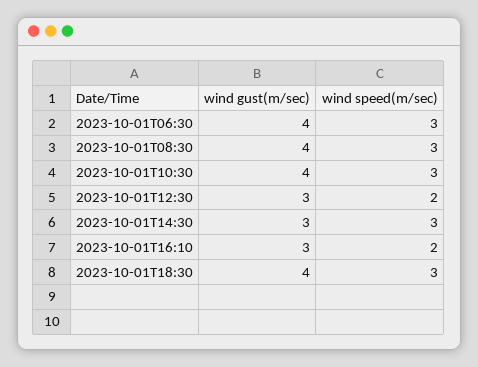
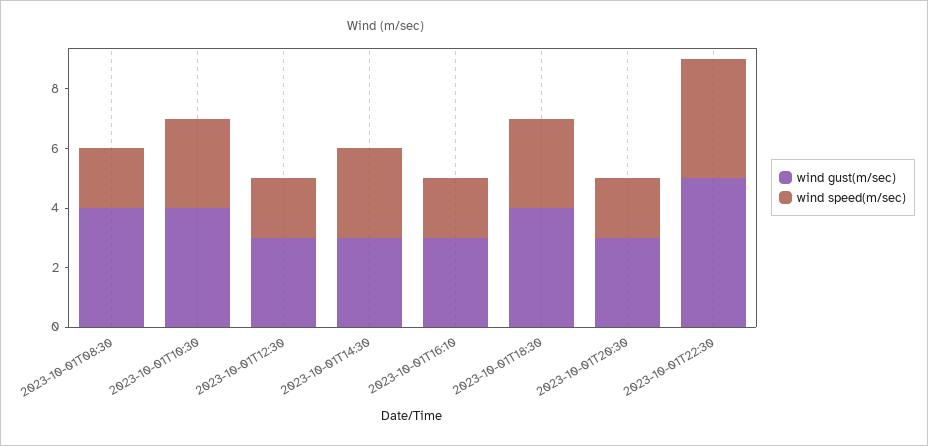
wind gust(m/sec), 2023-10-01T06:30: 4 -> none
wind speed(m/sec), 2023-10-01T06:30: 3 -> none
wind speed(m/sec), 2023-10-01T08:30: 3 -> 2
wind gust(m/sec), 2023-10-01T20:30: none -> 3
wind speed(m/sec), 2023-10-01T20:30: none -> 2
wind gust(m/sec), 2023-10-01T22:30: none -> 5
wind speed(m/sec), 2023-10-01T22:30: none -> 4

